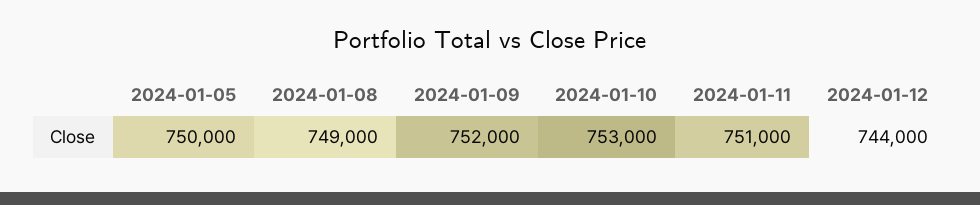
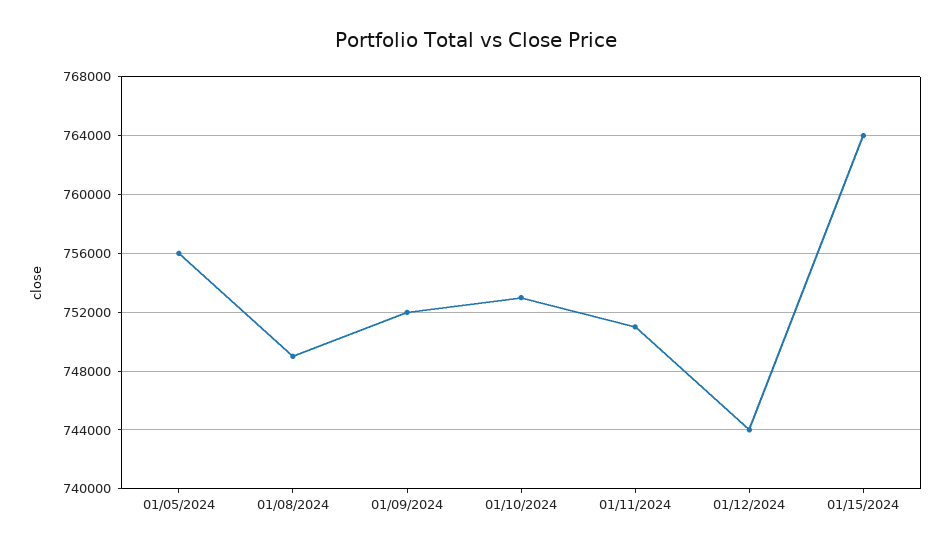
2024-01-05: 750000 -> 756000
01/15/2024: none -> 764000

